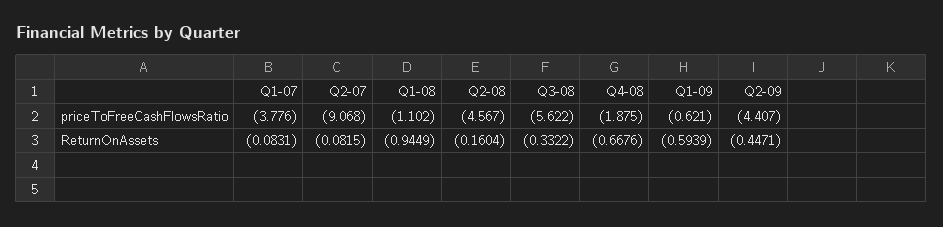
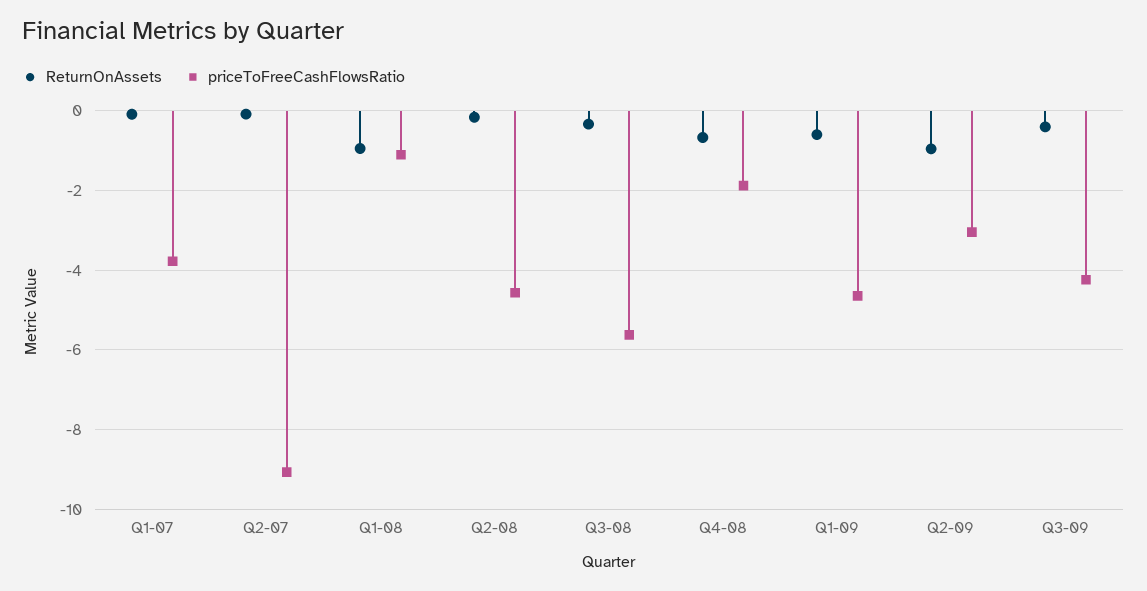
priceToFreeCashFlowsRatio, Q1-09: -0.621 -> -4.6
priceToFreeCashFlowsRatio, Q2-09: -4.407 -> -3
ReturnOnAssets, Q2-09: -0.4471 -> -1
ReturnOnAssets, Q3-09: none -> -0.4
priceToFreeCashFlowsRatio, Q3-09: none -> -4.2

